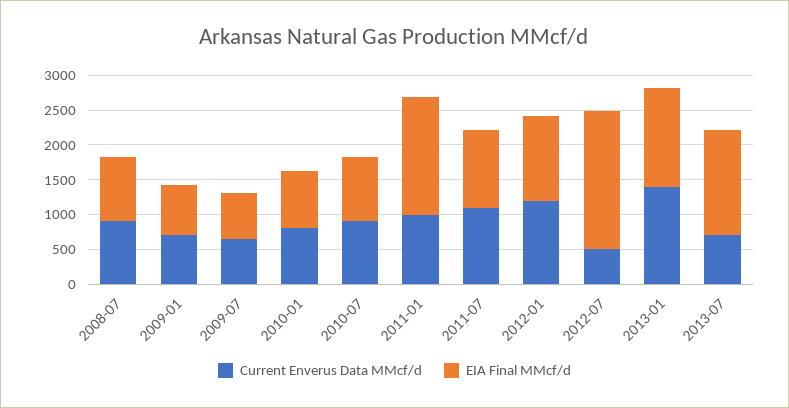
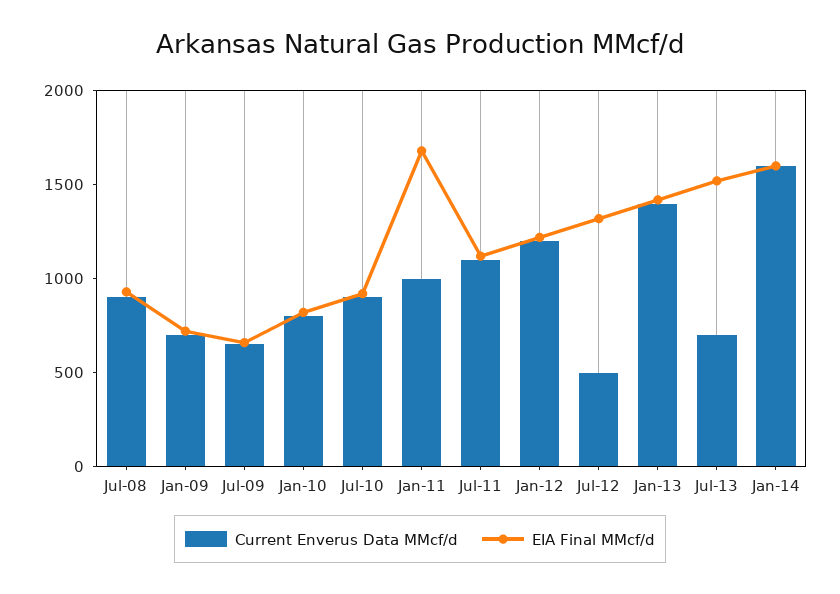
EIA Final MMcf/d, 2012-07: 2000 -> 1300
Current Enverus Data MMcf/d, Jan-14: none -> 1600
EIA Final MMcf/d, Jan-14: none -> 1600

